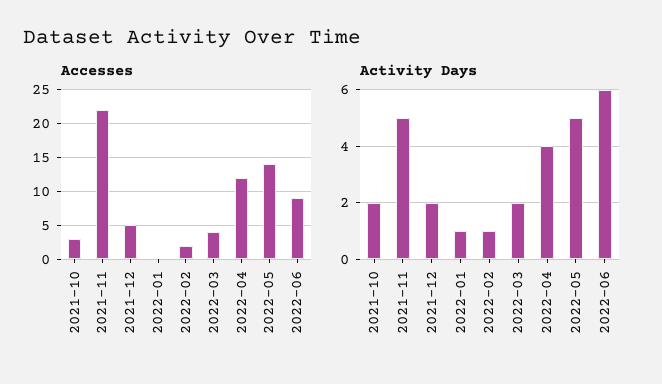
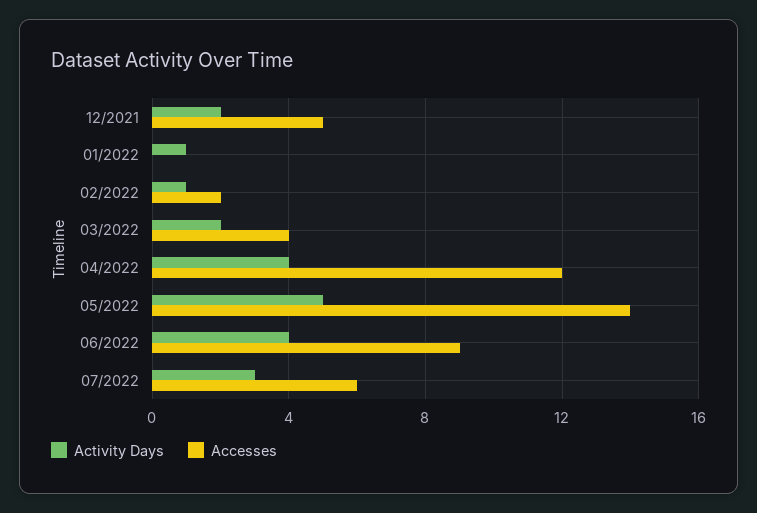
Accesses, 2021-10: 3 -> none
Accesses, 2021-11: 22 -> none
Activity Days, 2021-10: 2 -> none
Activity Days, 2021-11: 5 -> none
Activity Days, 2022-06: 6 -> 4
Activity Days, 07/2022: none -> 3
Accesses, 07/2022: none -> 6

